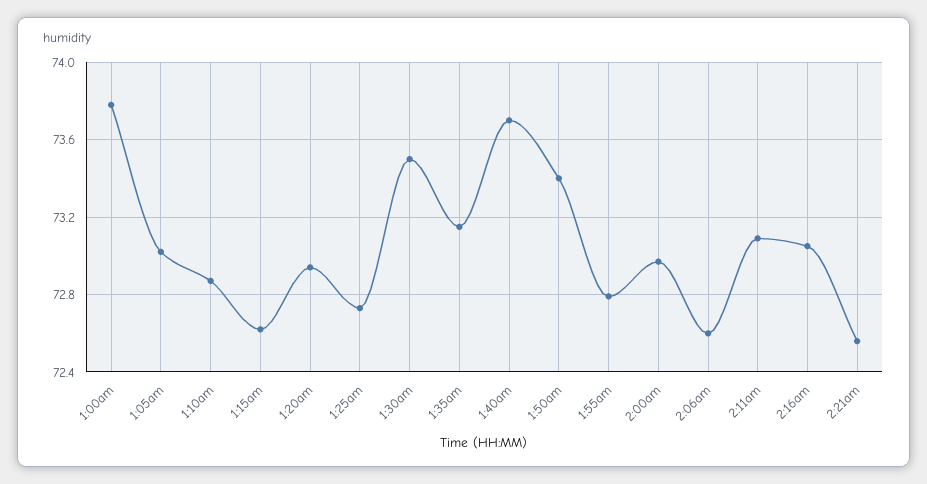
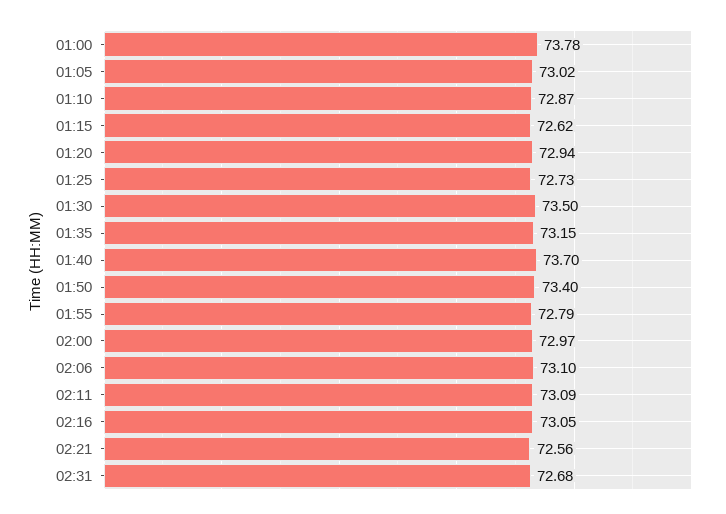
2:06am: 72.6 -> 73.1
02:31: none -> 72.68

